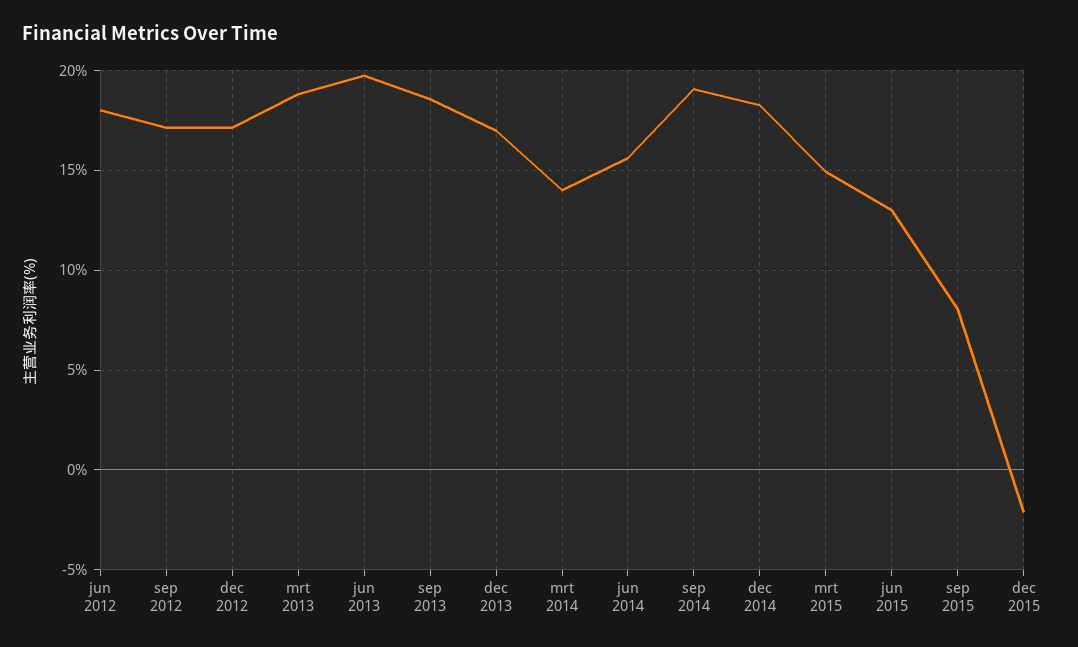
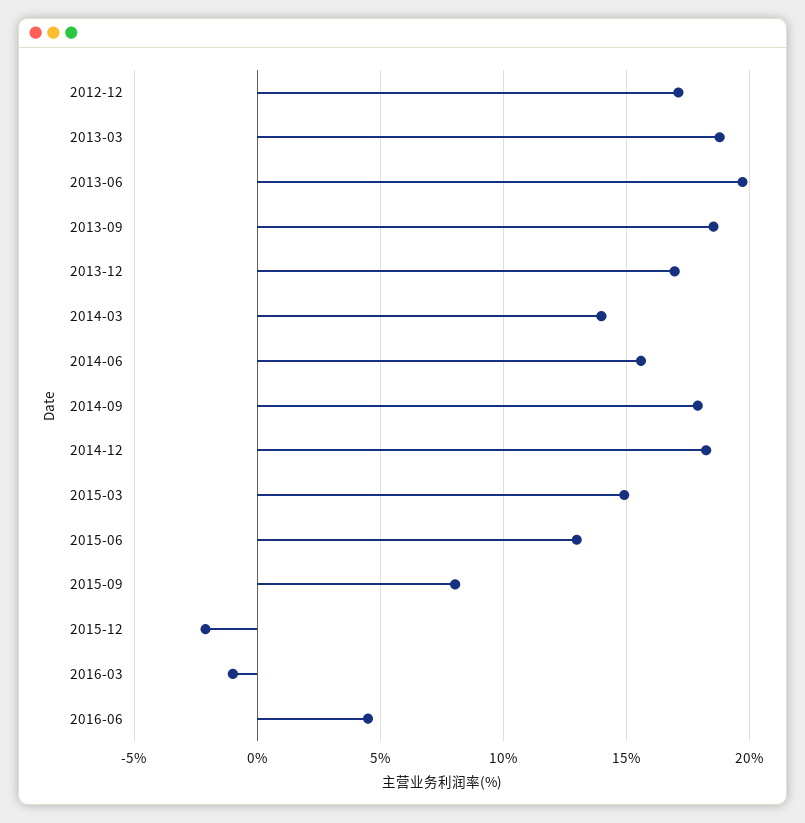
jun 2012: 18 -> none
sep 2012: 17 -> none
sep 2014: 19 -> 18
2016-03: none -> -1
2016-06: none -> 4.5

